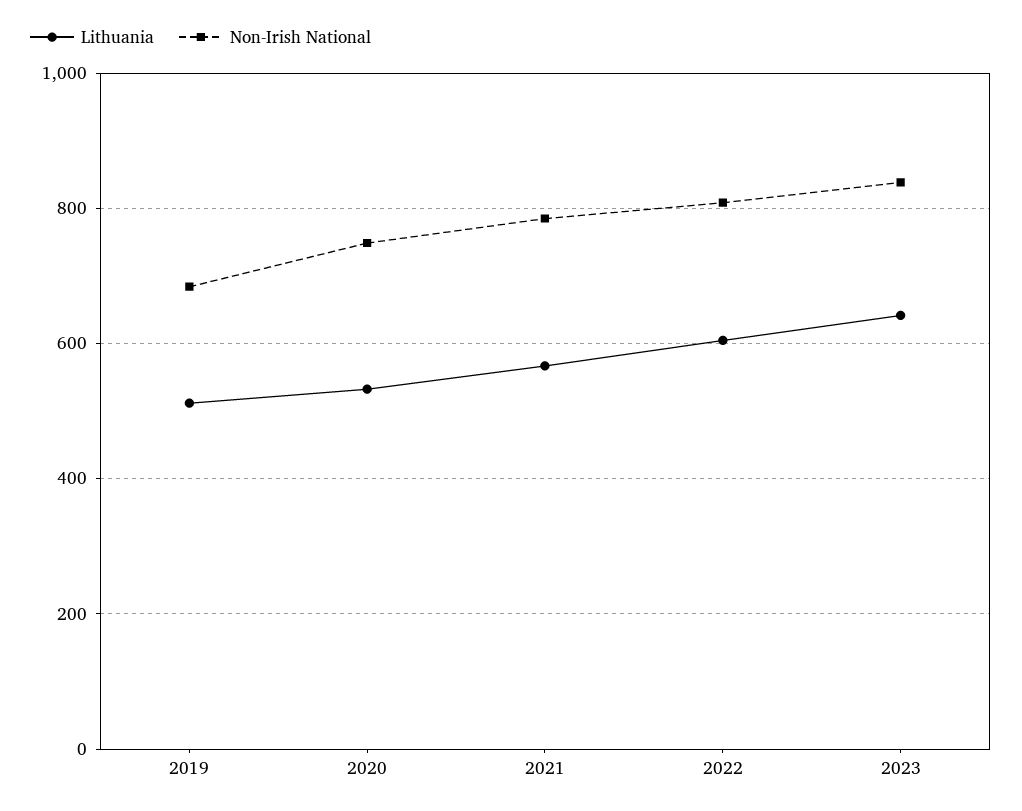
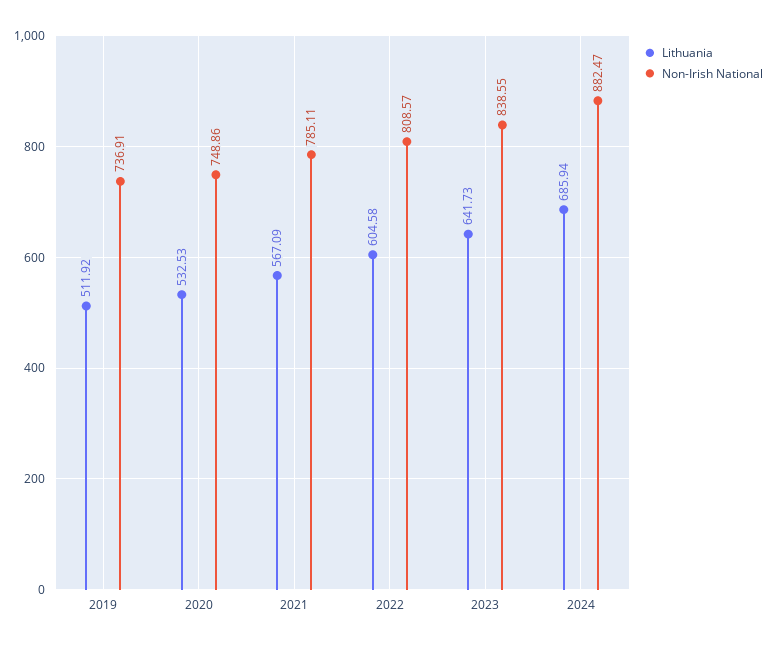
Non-Irish National, 2019: 680 -> 736.91
Lithuania, 2024: none -> 685.94
Non-Irish National, 2024: none -> 882.47

